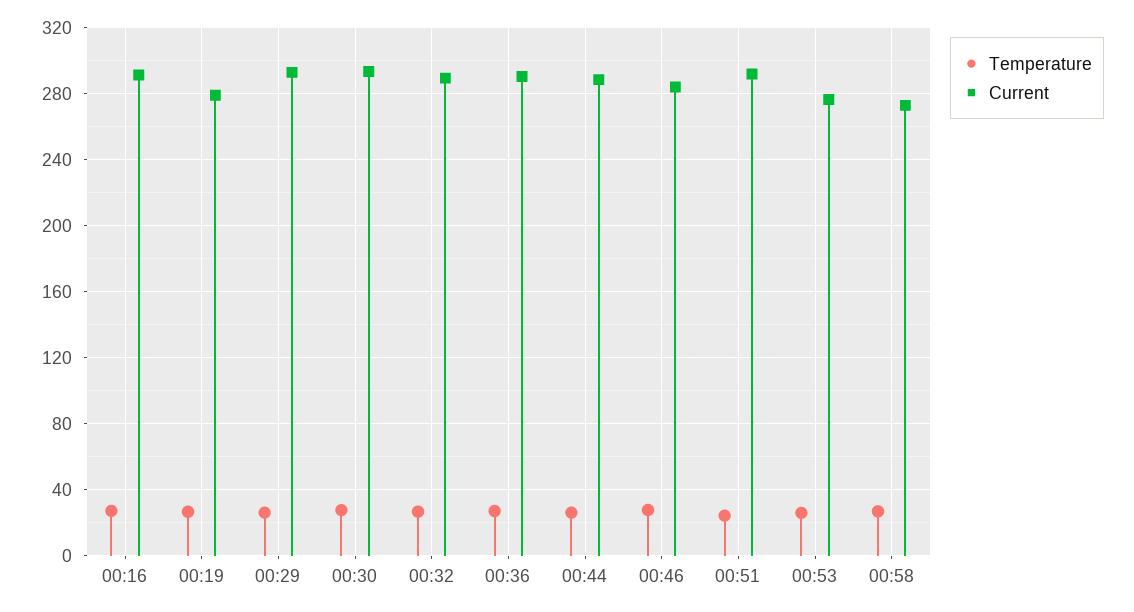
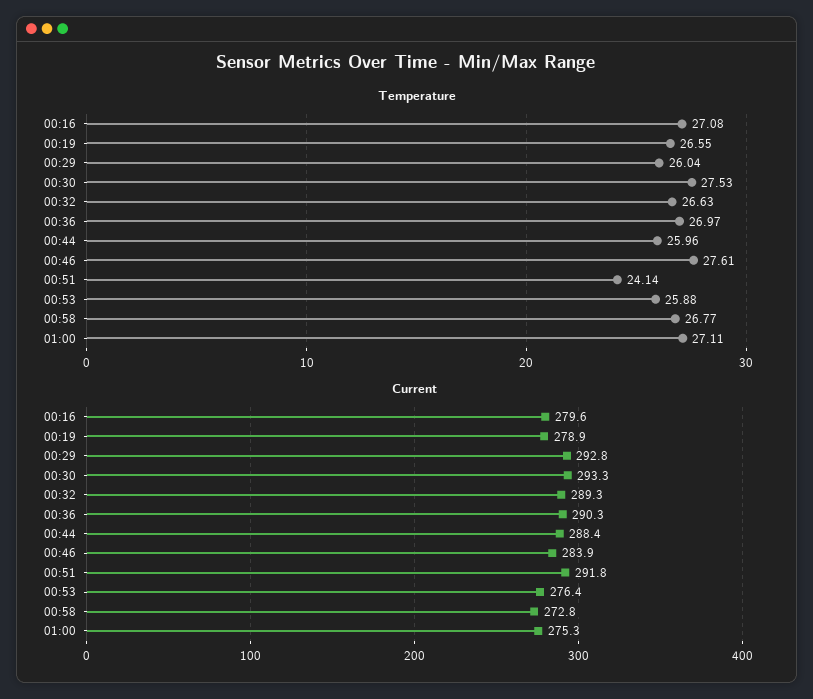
Current, 00:16: 290 -> 279.6
Temperature, 01:00: none -> 27.11
Current, 01:00: none -> 275.3

